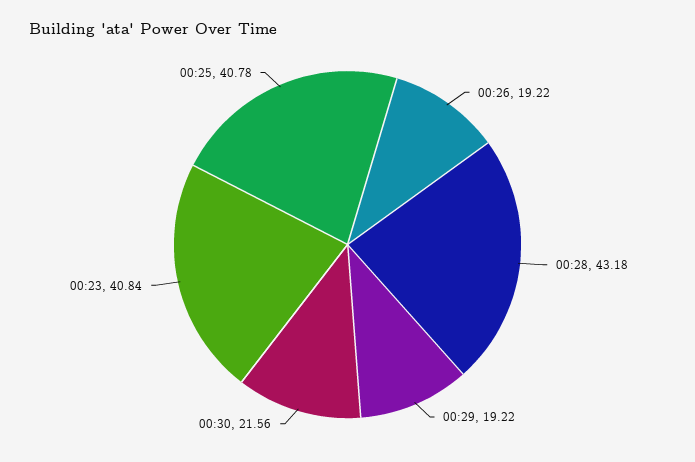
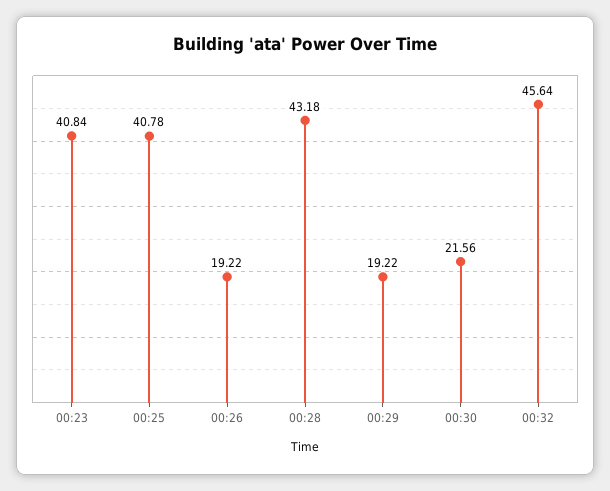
00:32: none -> 45.64

